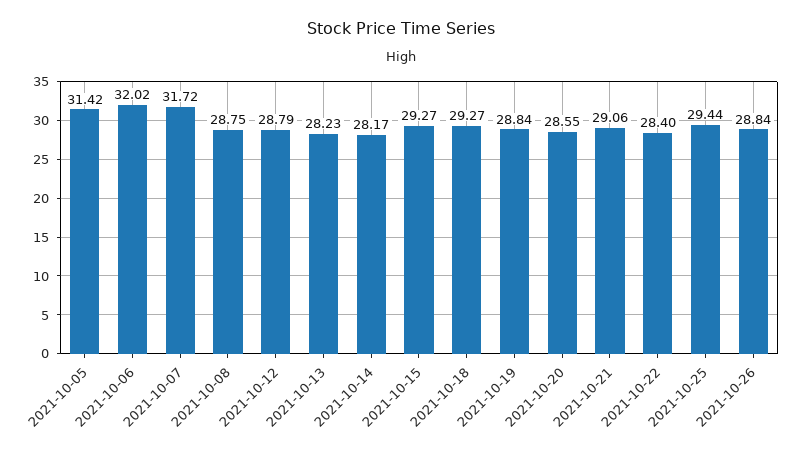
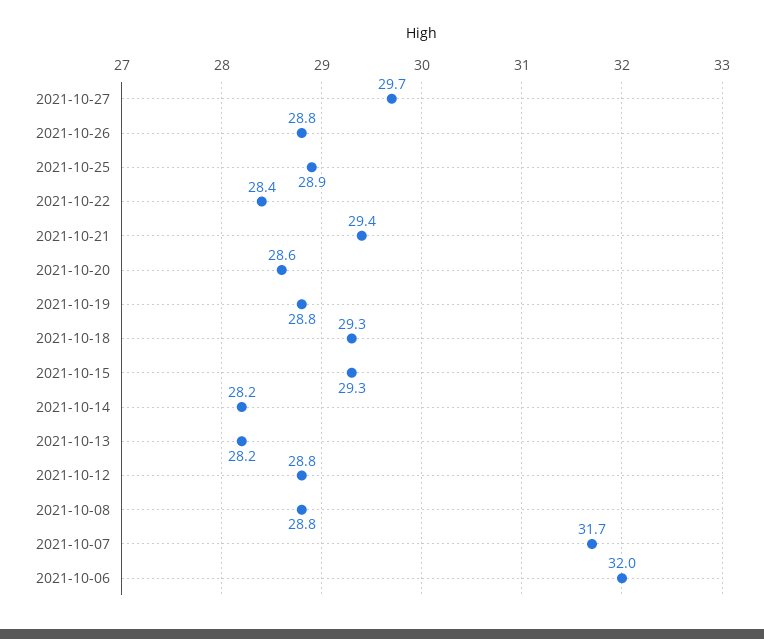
2021-10-05: 31.42 -> none
2021-10-21: 29.06 -> 29.4
2021-10-25: 29.44 -> 28.9
2021-10-27: none -> 29.7

